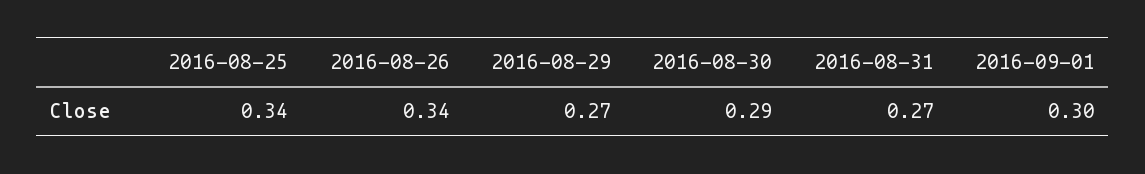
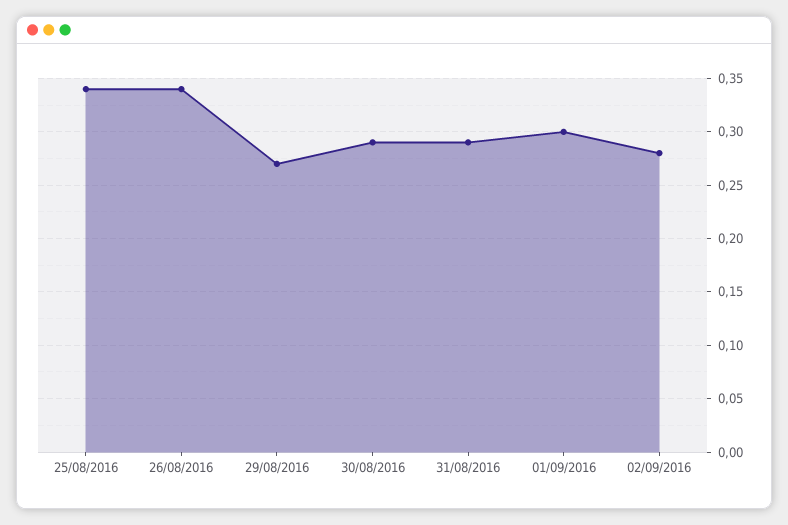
2016-08-31: 0.27 -> 0.29
02/09/2016: none -> 0.28

